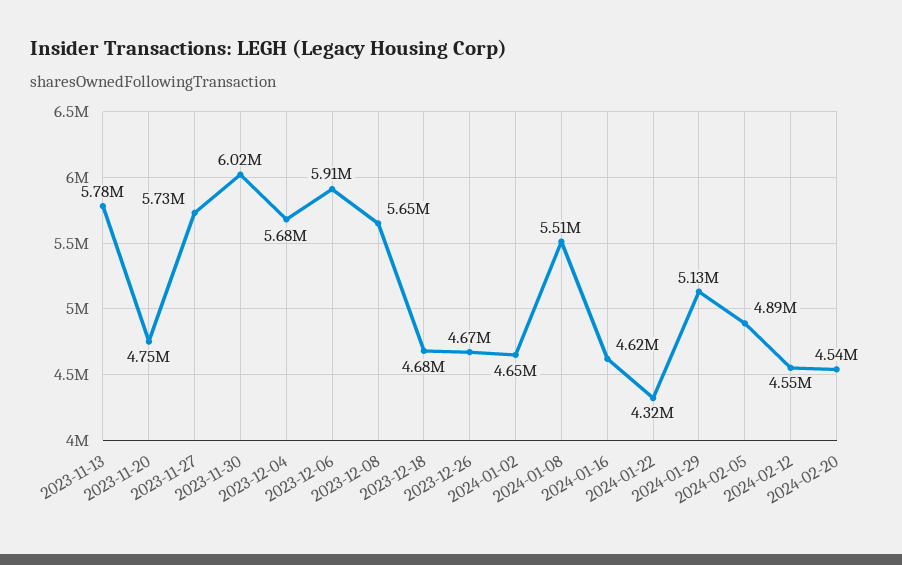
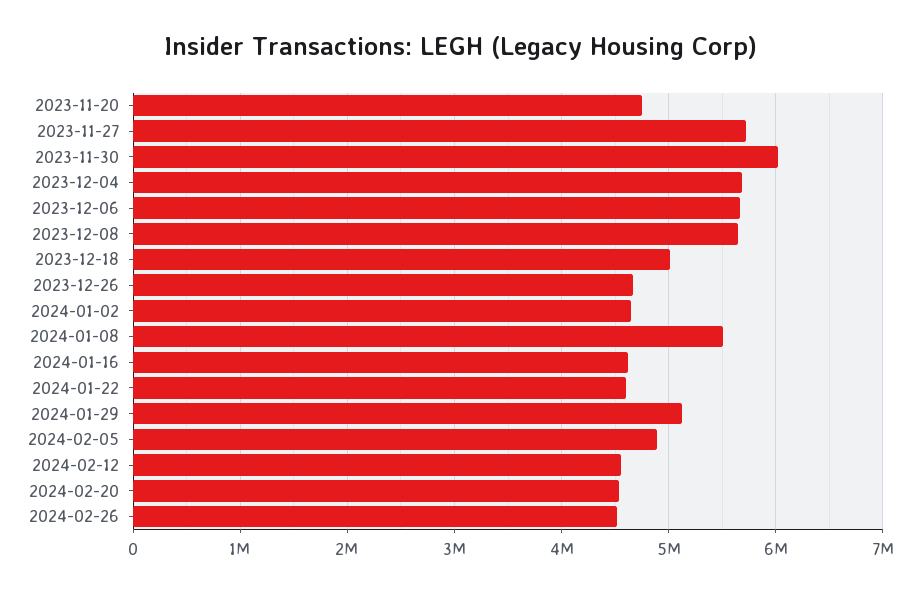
2023-11-13: 5780000 -> none
2023-12-06: 5910000 -> 5700000
2023-12-18: 4680000 -> 5000000
2024-01-22: 4320000 -> 4600000
2024-02-26: none -> 4500000

